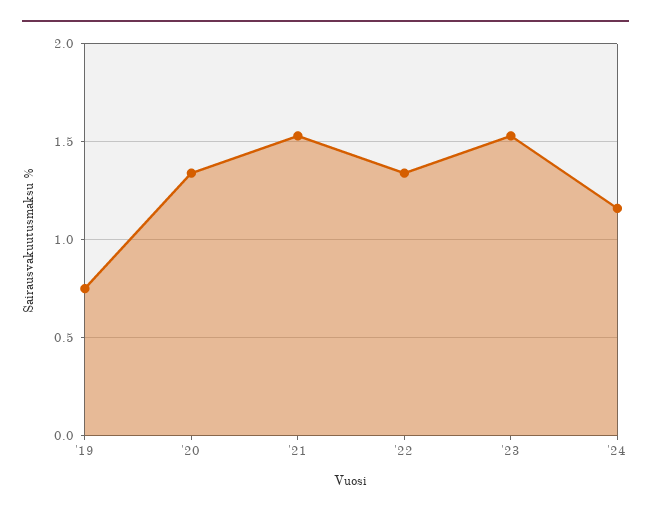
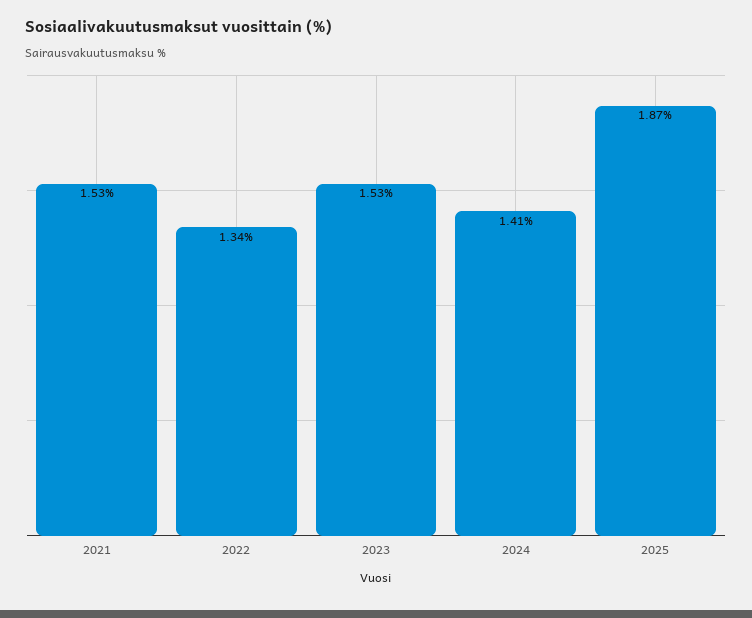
'19: 0.75 -> none
'20: 1.35 -> none
'24: 1.15 -> 1.41
2025: none -> 1.87

